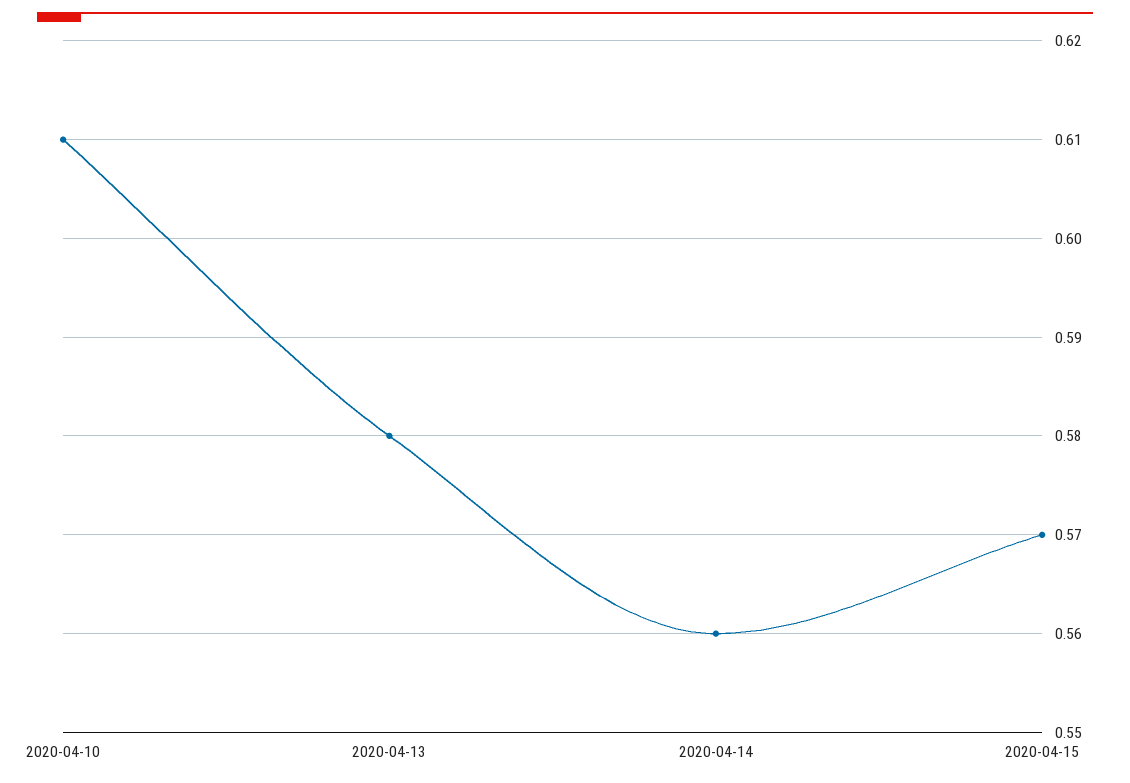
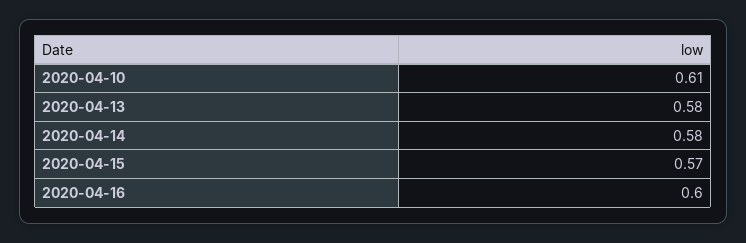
2020-04-14: 0.56 -> 0.58
2020-04-16: none -> 0.6

